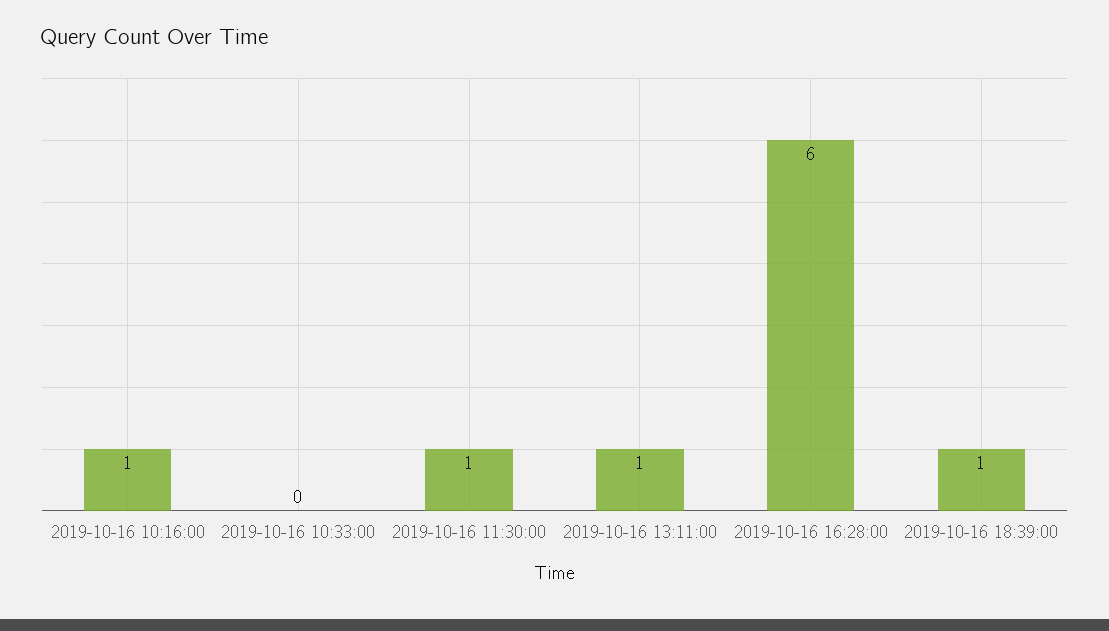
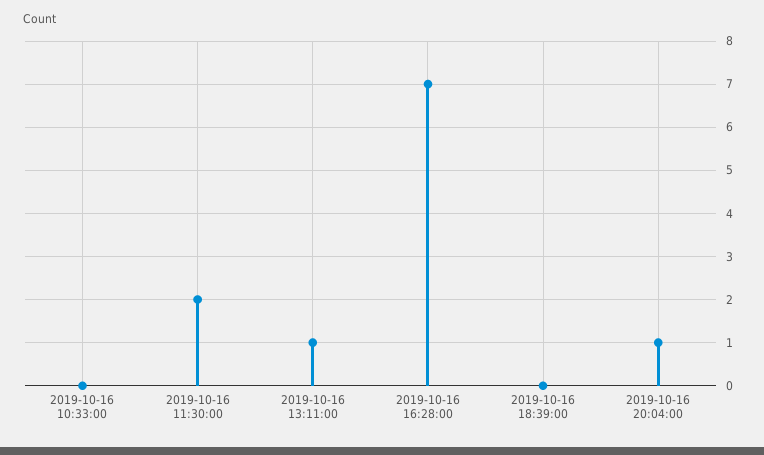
2019-10-16 10:16:00: 1 -> none
2019-10-16 11:30:00: 1 -> 2
2019-10-16 16:28:00: 6 -> 7
2019-10-16 18:39:00: 1 -> 0
2019-10-16 20:04:00: none -> 1

